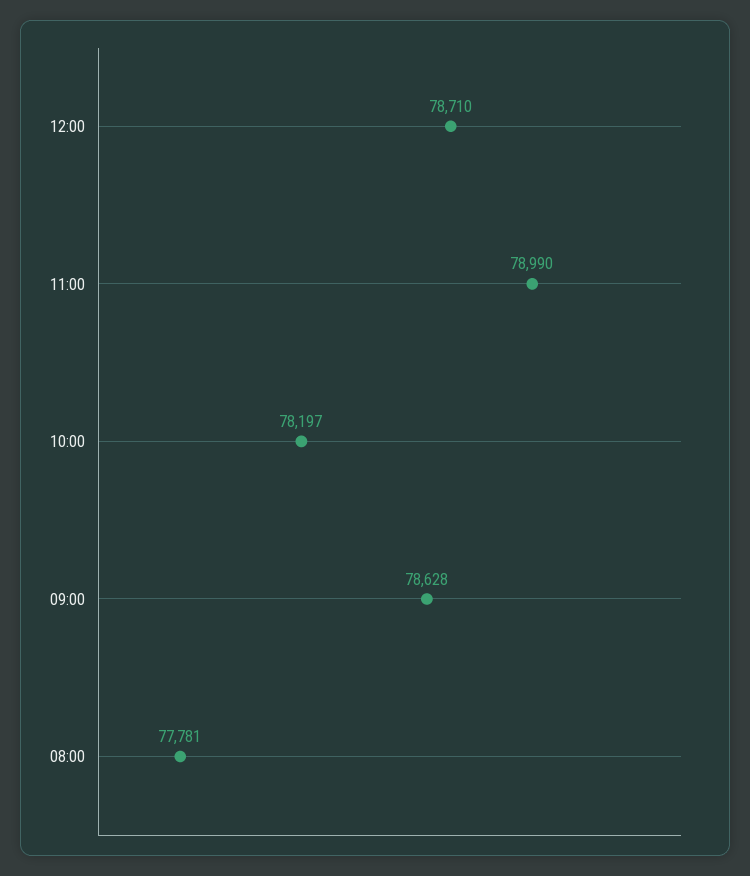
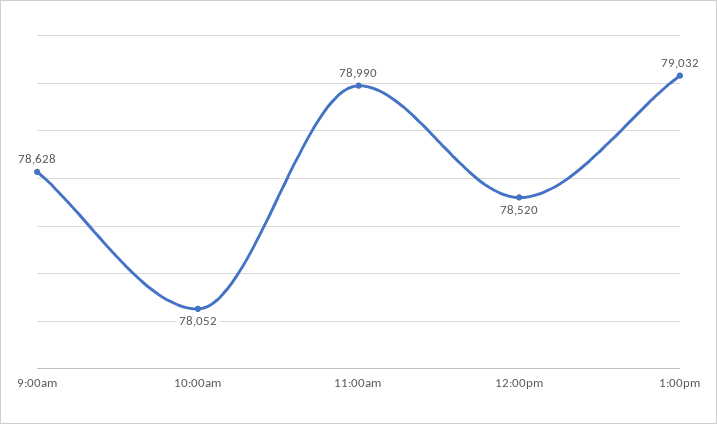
12:00: 78710 -> 78520
10:00: 78197 -> 78052
08:00: 77781 -> none
1:00pm: none -> 79032

